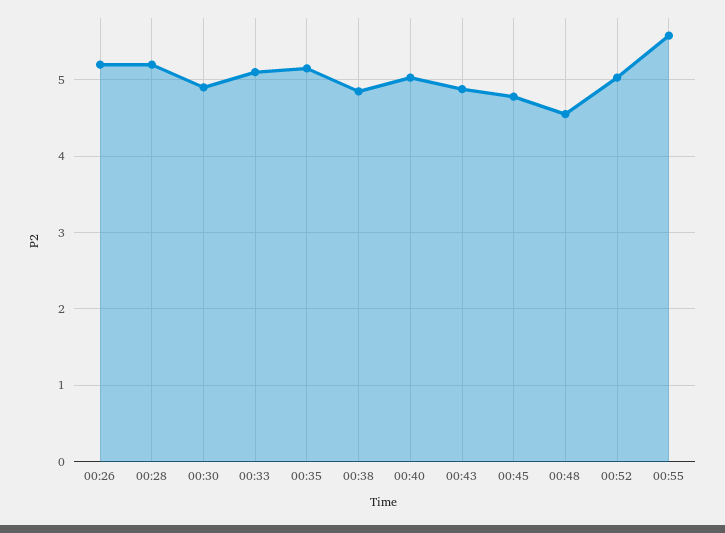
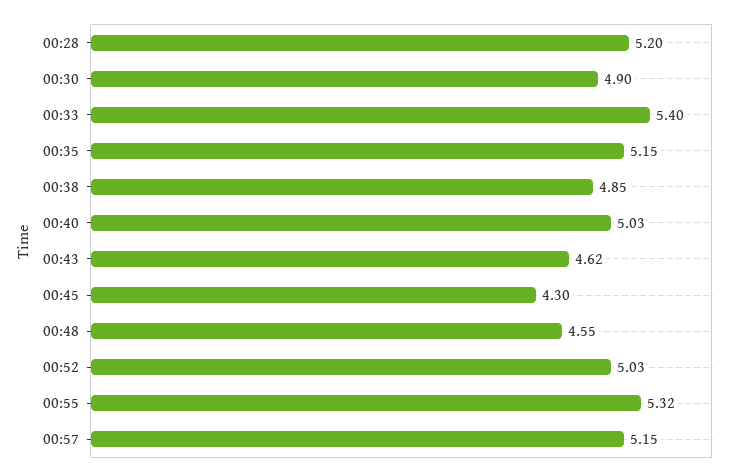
00:26: 5.2 -> none
00:33: 5.1 -> 5.4
00:43: 4.9 -> 4.62
00:45: 4.8 -> 4.3
00:55: 5.6 -> 5.32
00:57: none -> 5.15

